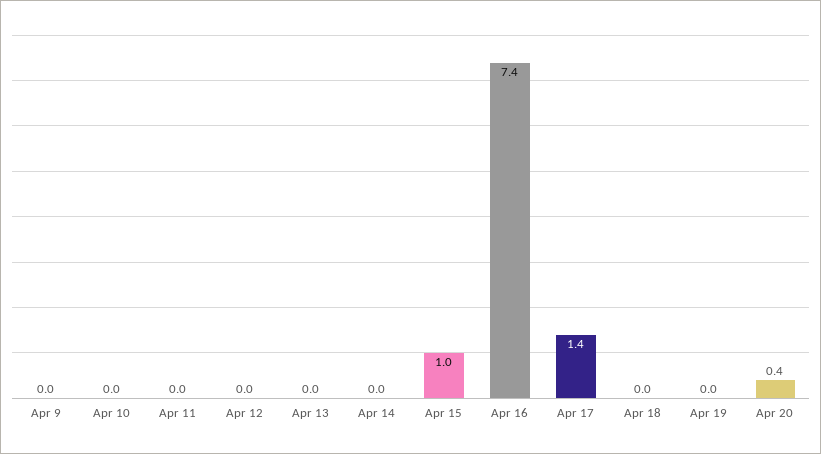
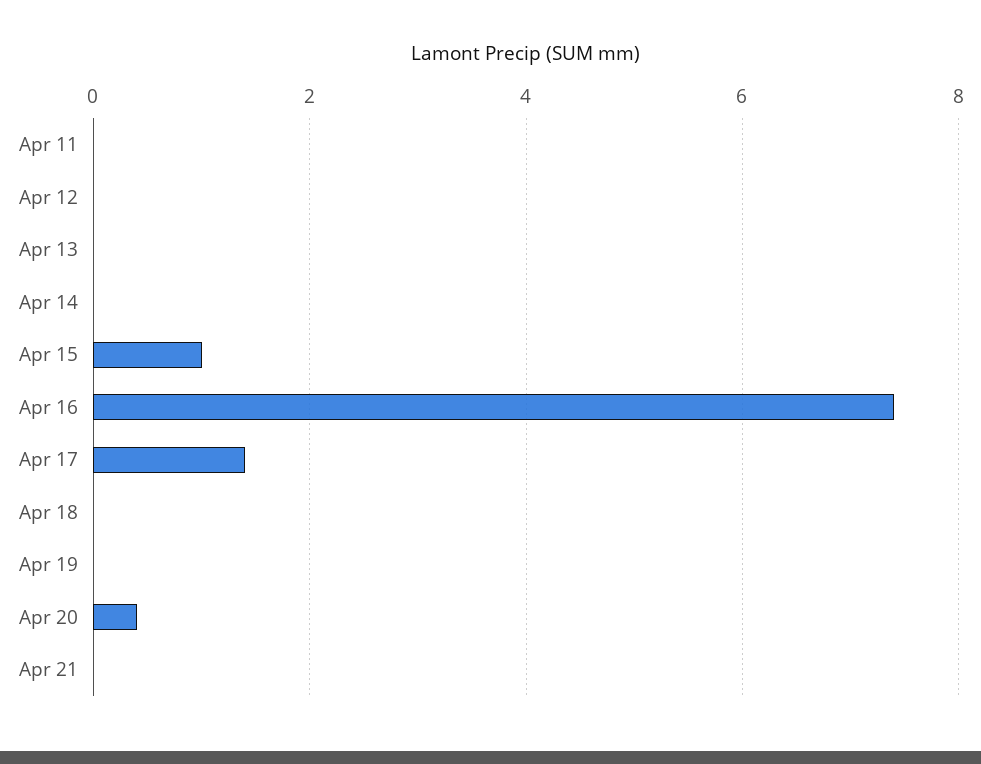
Apr 9: 0 -> none
Apr 10: 0 -> none
Apr 21: none -> 0

